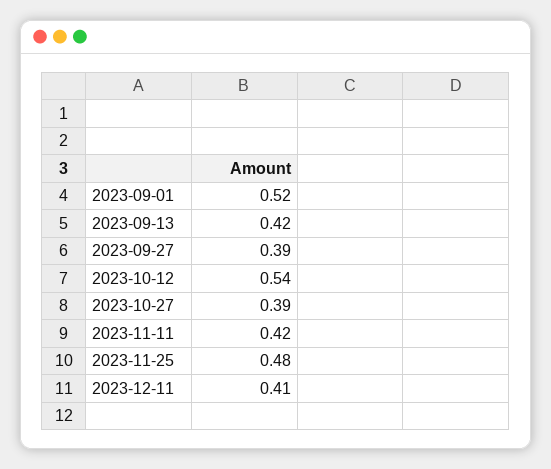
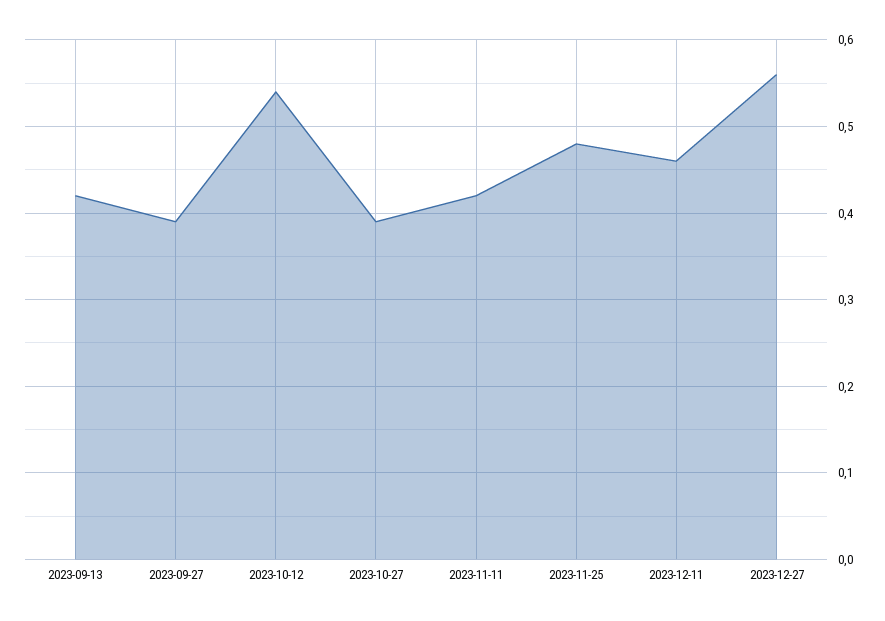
2023-09-01: 0.52 -> none
2023-12-11: 0.41 -> 0.46
2023-12-27: none -> 0.56

